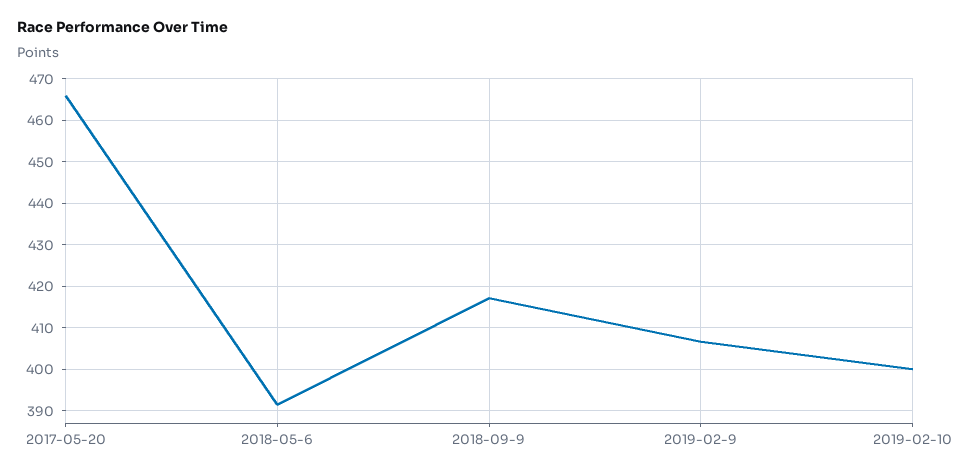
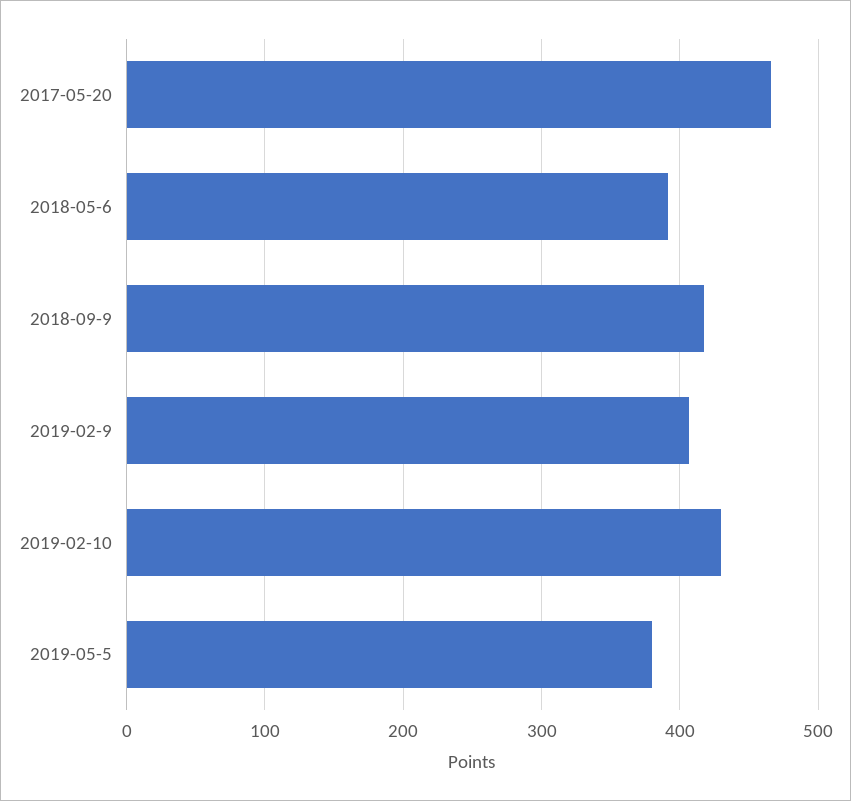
2019-02-10: 400 -> 430
2019-05-5: none -> 380

